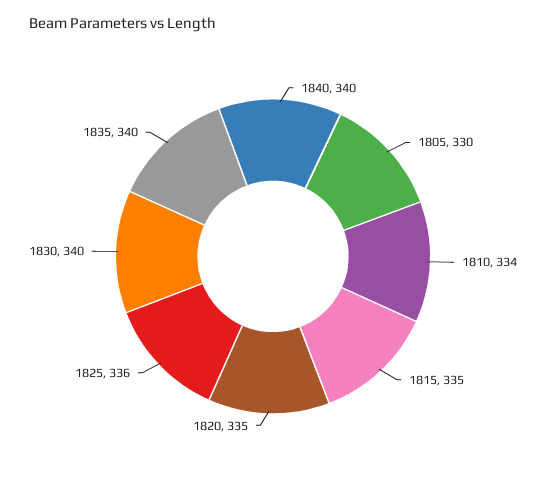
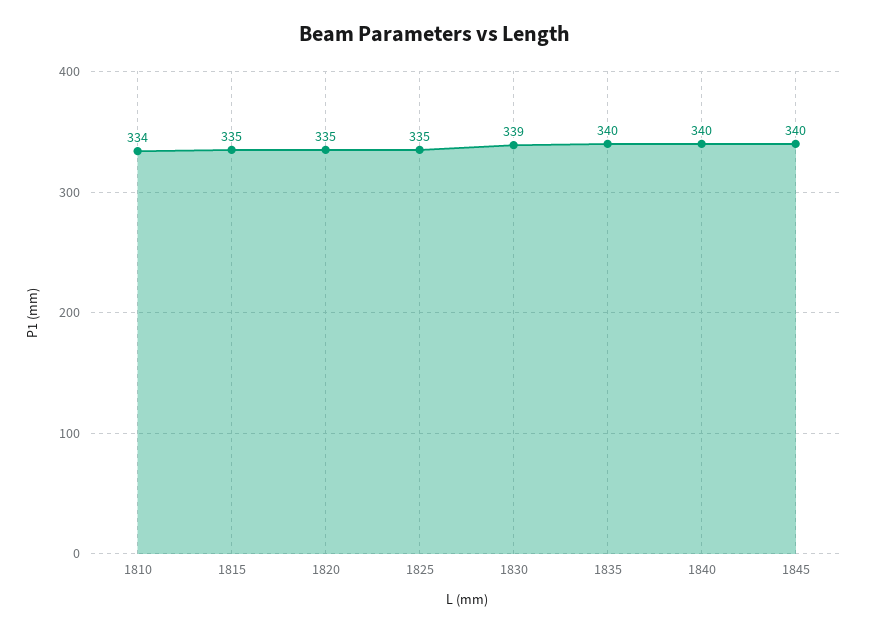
1805: 330 -> none
1825: 336 -> 335
1830: 340 -> 339
1845: none -> 340

